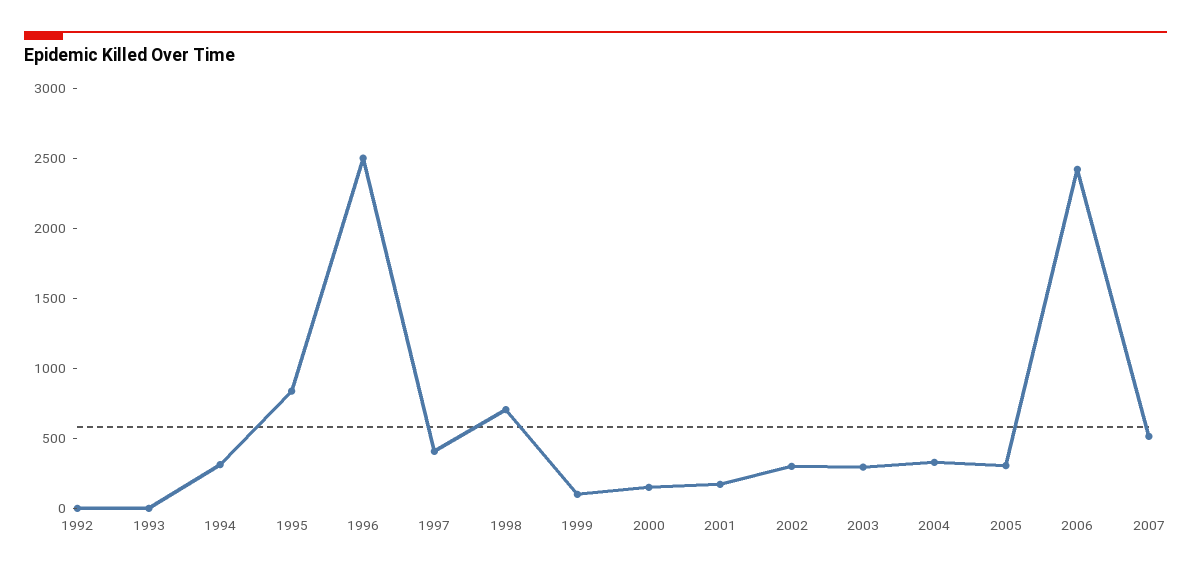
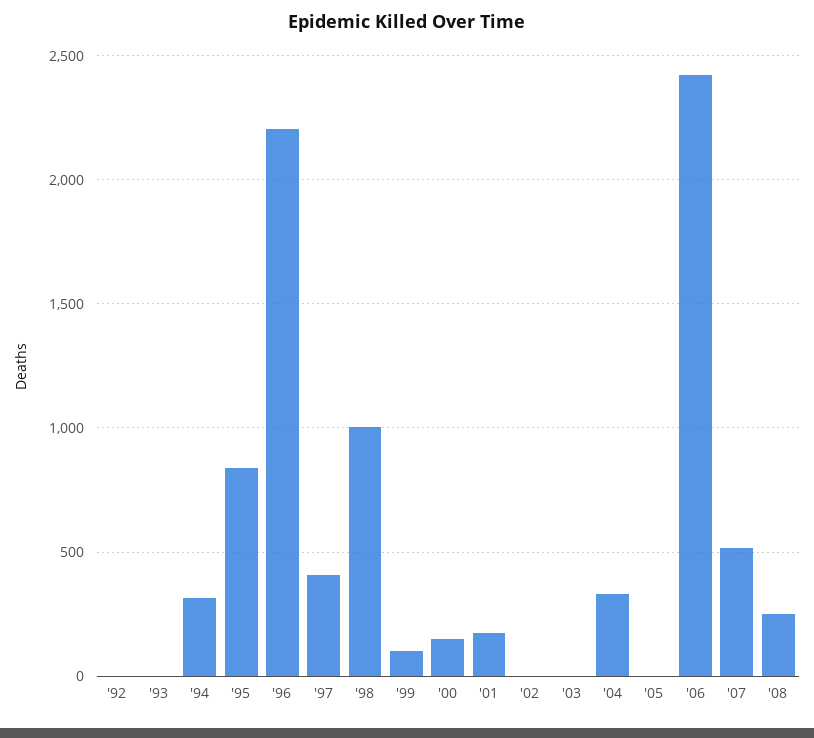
1996: 2500 -> 2200
1998: 700 -> 1000
2002: 300 -> 0
2003: 300 -> 0
2005: 300 -> 0
'08: none -> 250

